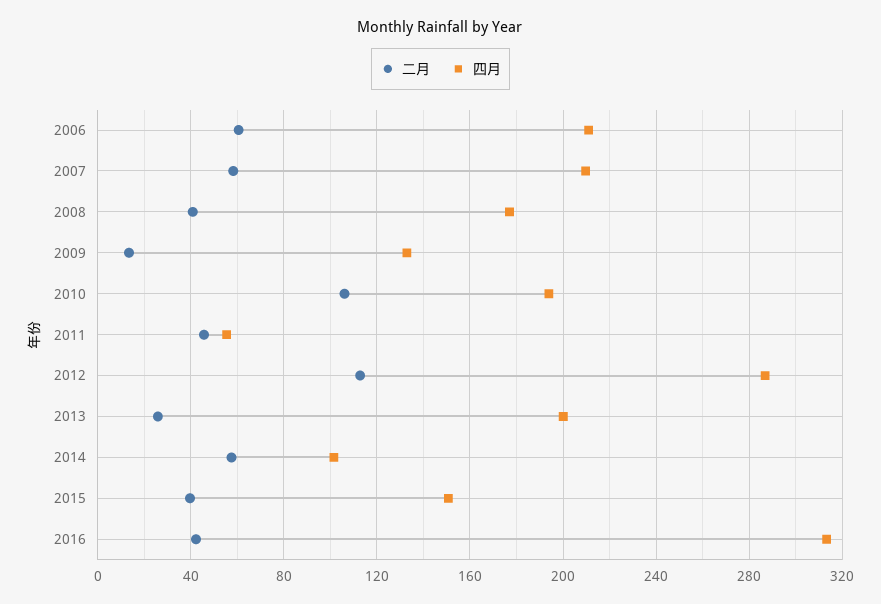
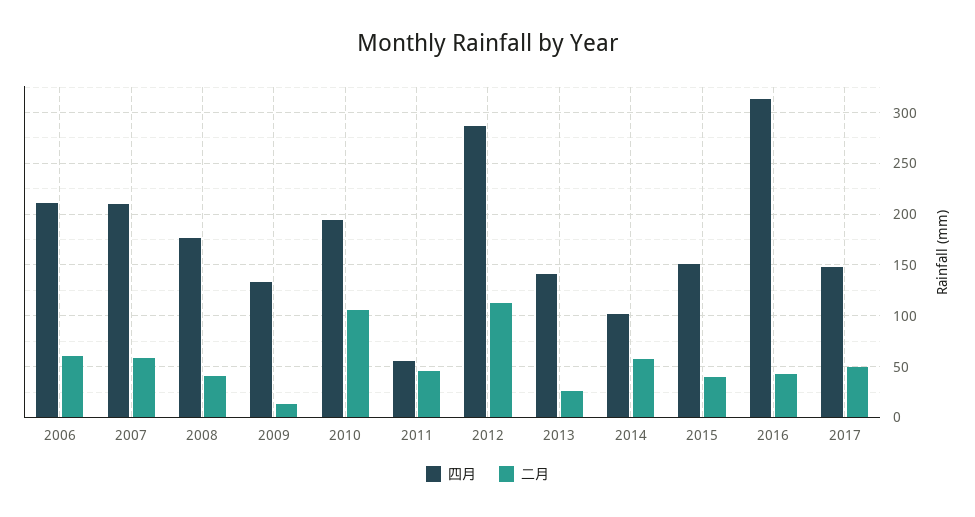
四月, 2013: 200 -> 140
四月, 2017: none -> 150
二月, 2017: none -> 50

